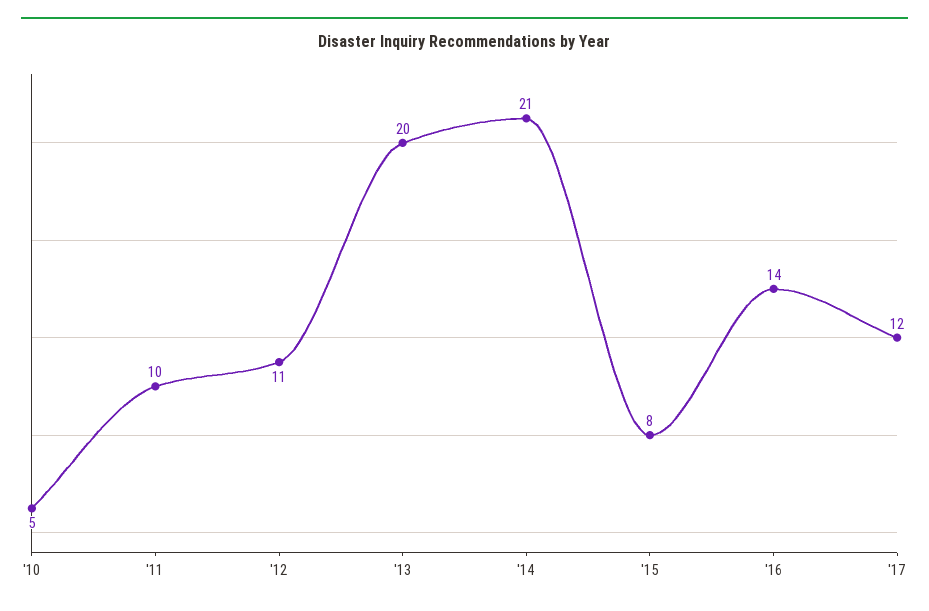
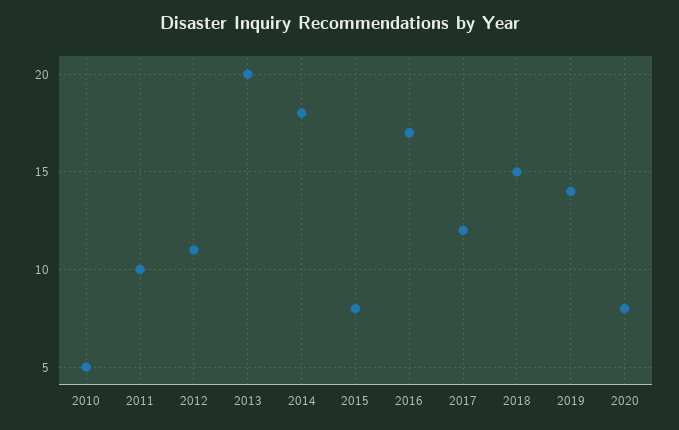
'14: 21 -> 18
'16: 14 -> 17
2018: none -> 15
2019: none -> 14
2020: none -> 8

